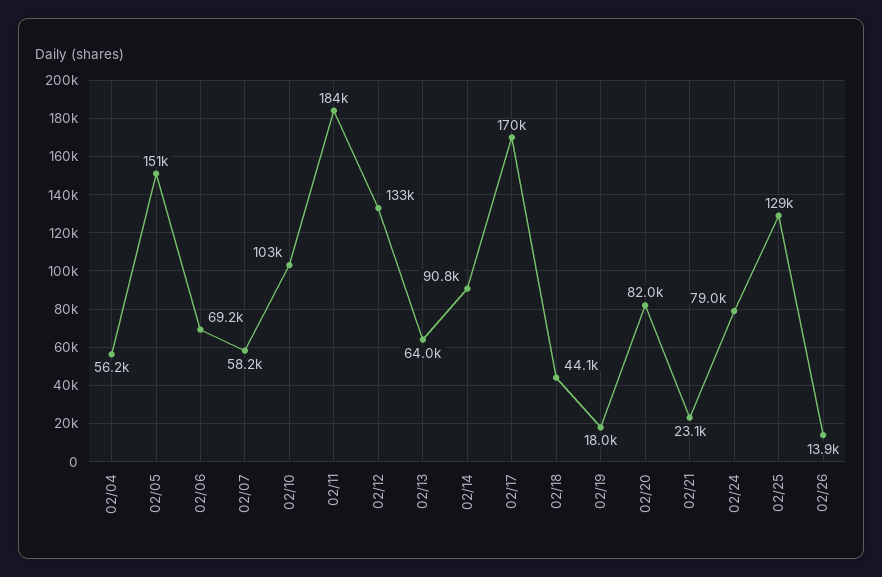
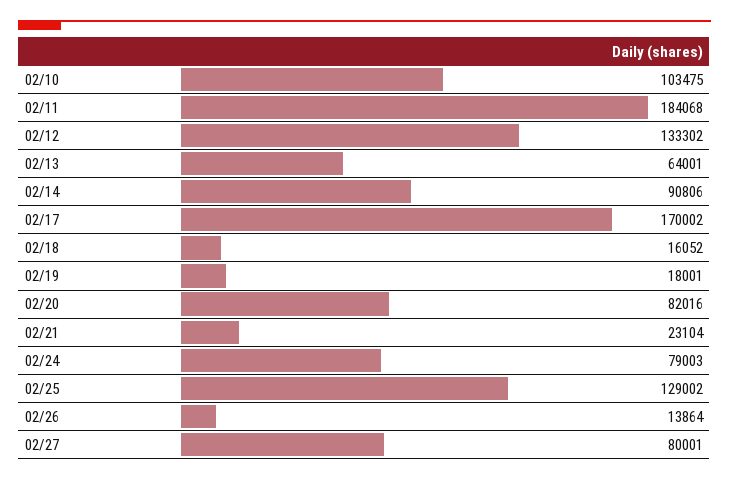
02/04: 56200 -> none
02/05: 151000 -> none
02/06: 69200 -> none
02/07: 58200 -> none
02/18: 44100 -> 16052
02/27: none -> 80001

